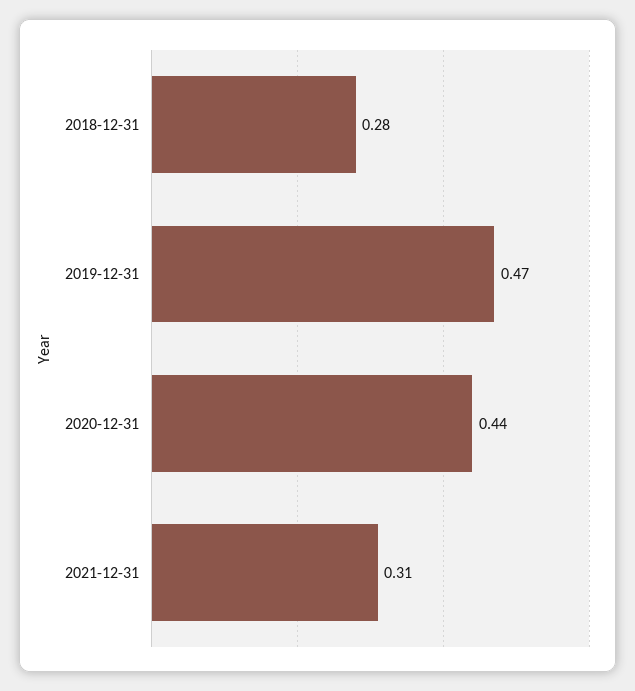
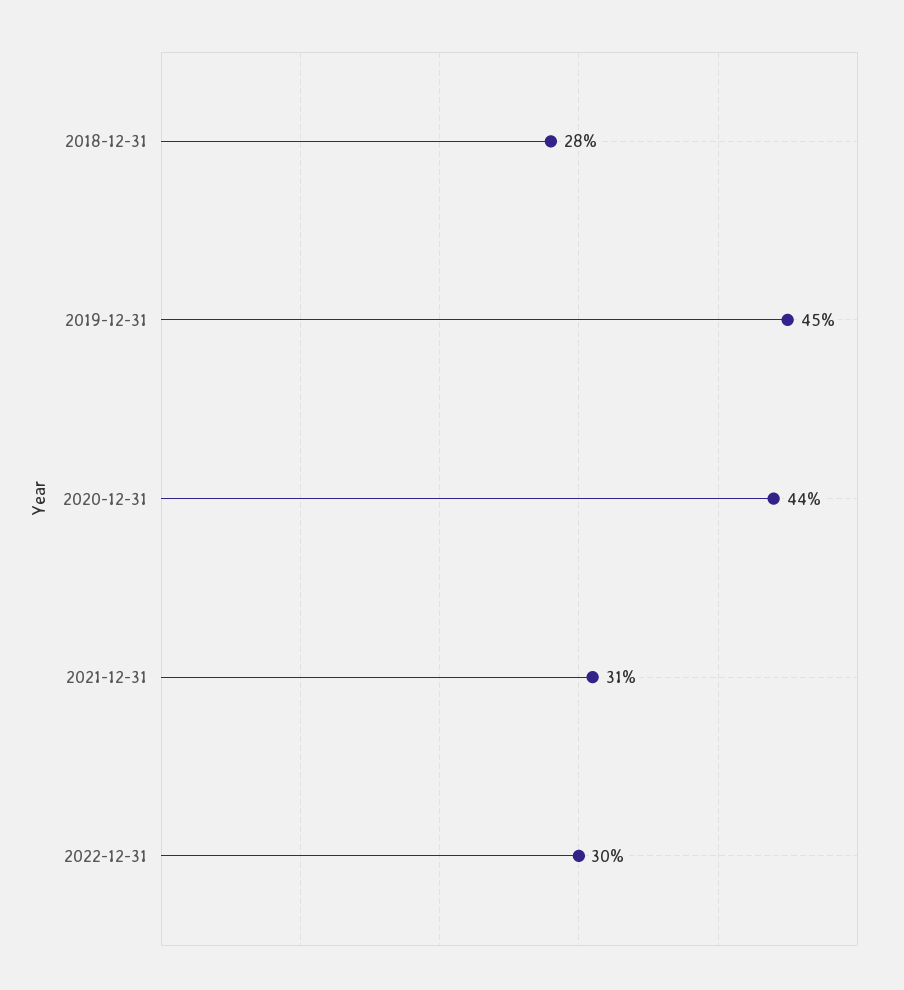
2019-12-31: 0.47 -> 0.45
2022-12-31: none -> 0.3

